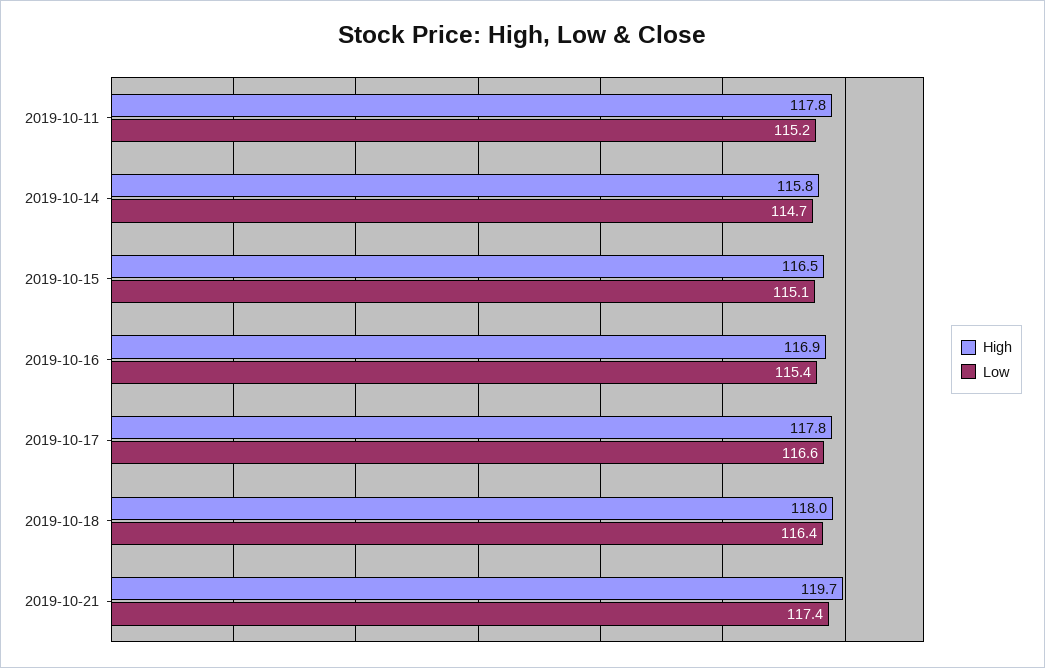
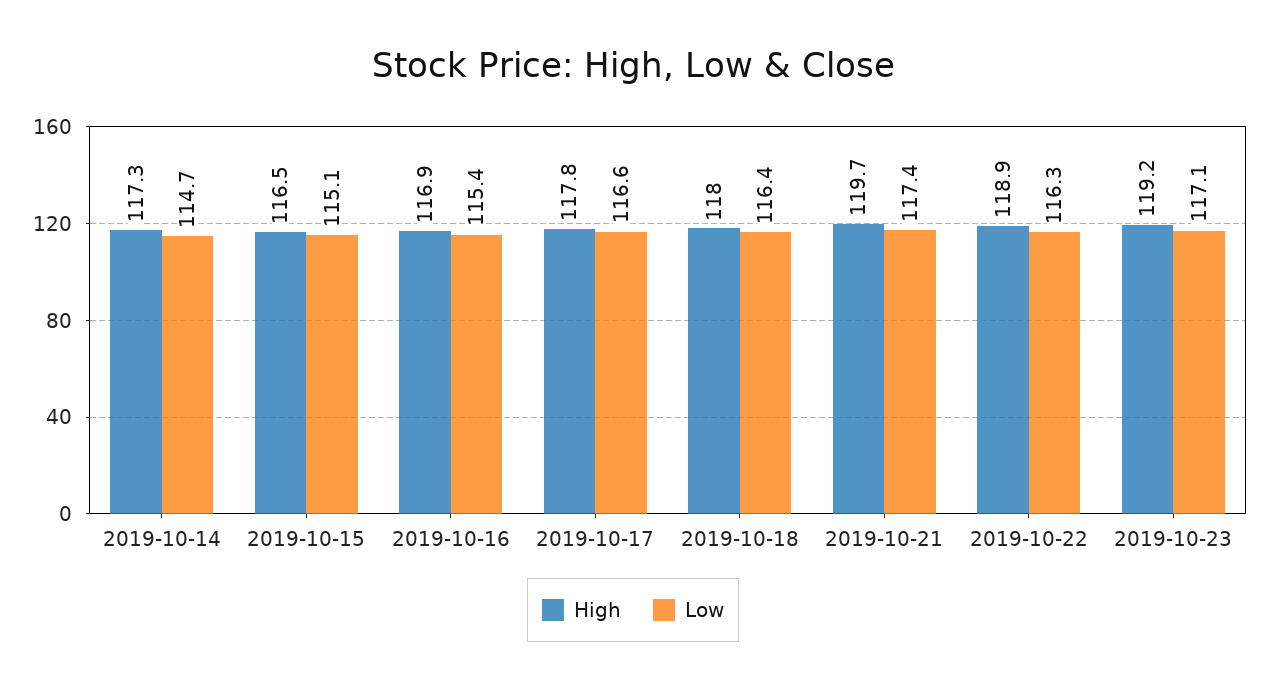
High, 2019-10-11: 117.8 -> none
Low, 2019-10-11: 115.2 -> none
High, 2019-10-14: 115.8 -> 117.3
High, 2019-10-22: none -> 118.9
Low, 2019-10-22: none -> 116.3
High, 2019-10-23: none -> 119.2
Low, 2019-10-23: none -> 117.1

